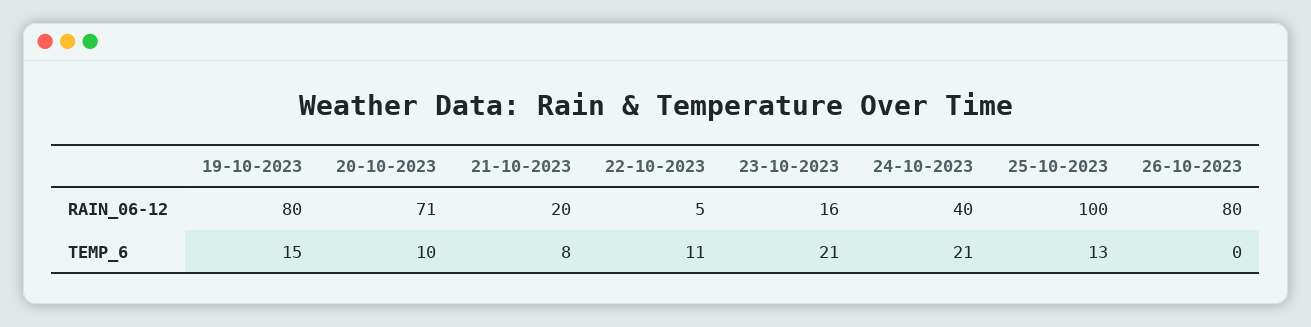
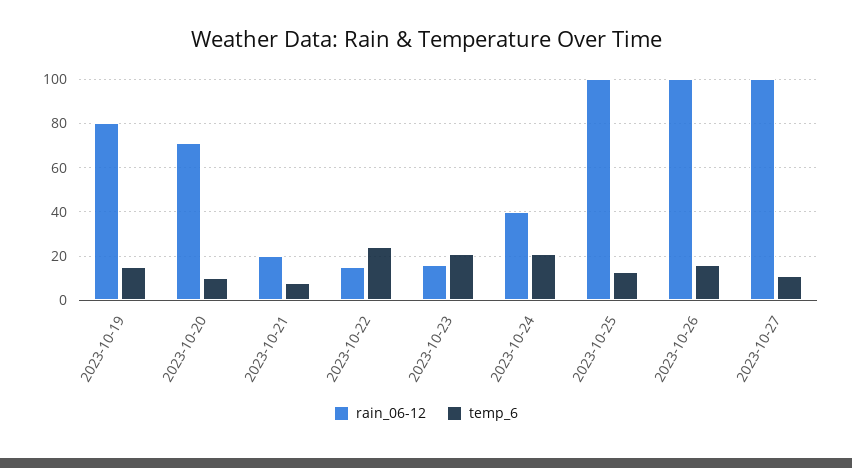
RAIN_06-12, 22-10-2023: 5 -> 15
RAIN_06-12, 26-10-2023: 80 -> 100
TEMP_6, 22-10-2023: 11 -> 25
TEMP_6, 26-10-2023: 0 -> 15
RAIN_06-12, 2023-10-27: none -> 100
TEMP_6, 2023-10-27: none -> 10

